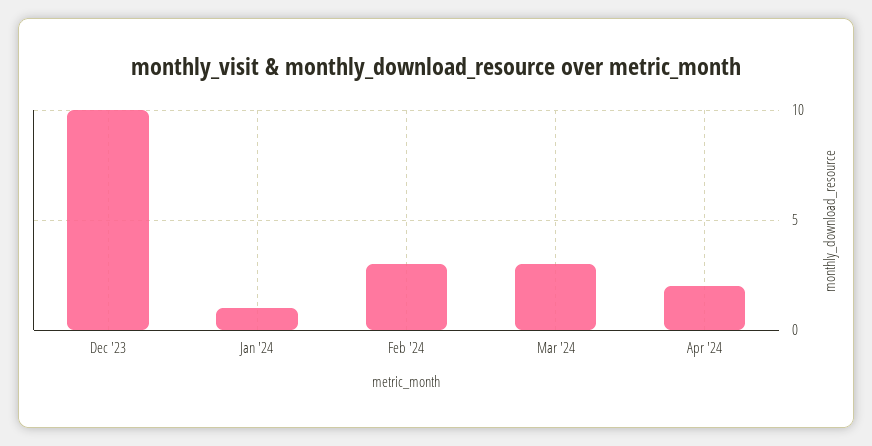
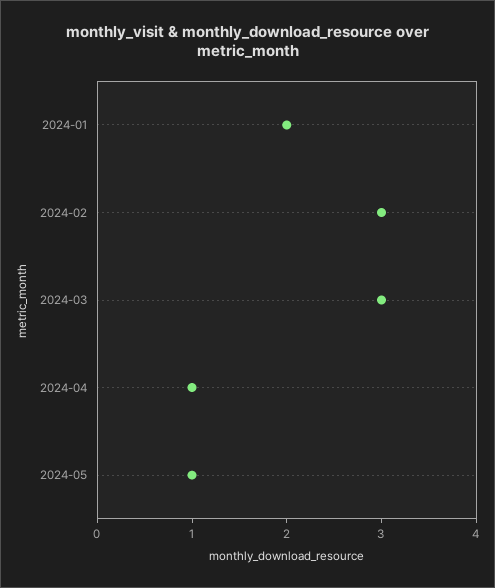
Dec '23: 10 -> none
Jan '24: 1 -> 2
Apr '24: 2 -> 1
2024-05: none -> 1

